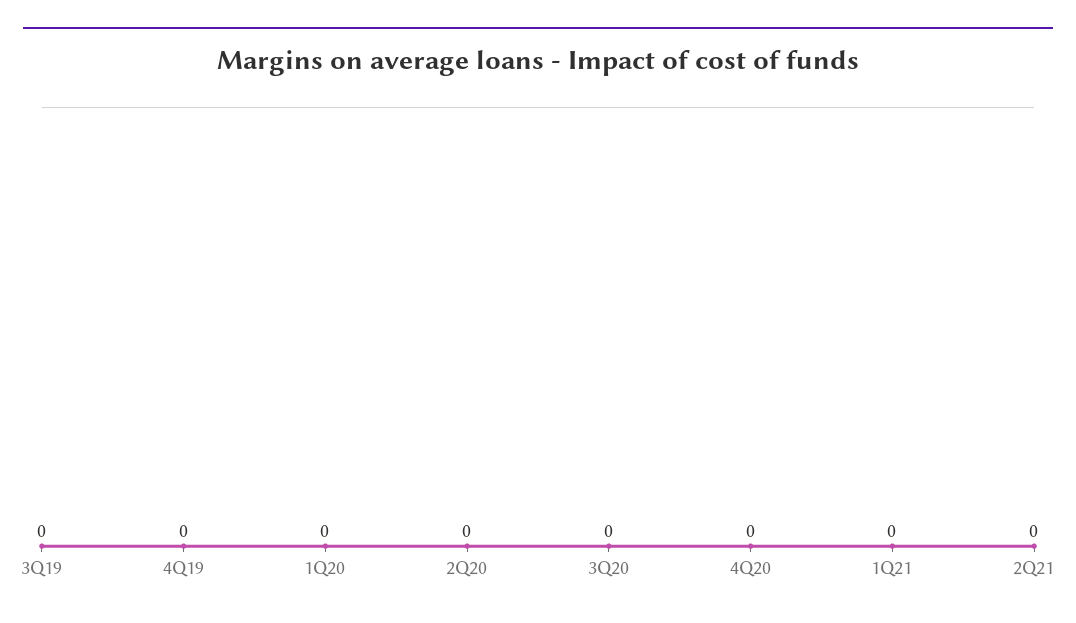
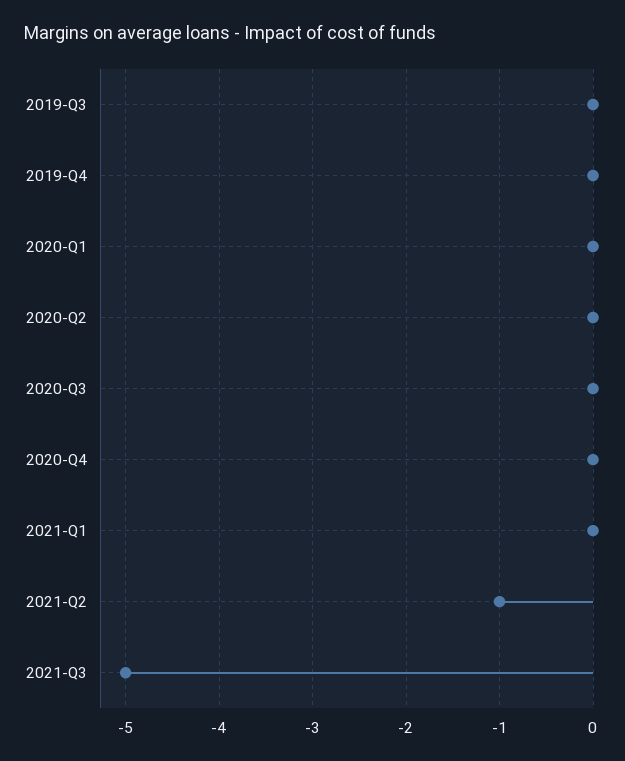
2Q21: 0 -> -1
2021-Q3: none -> -5

